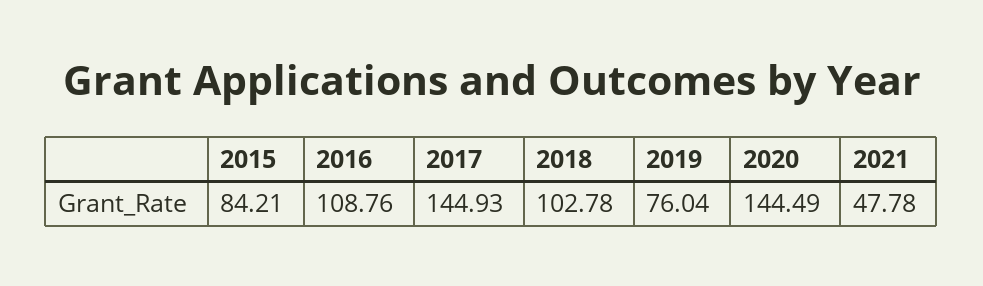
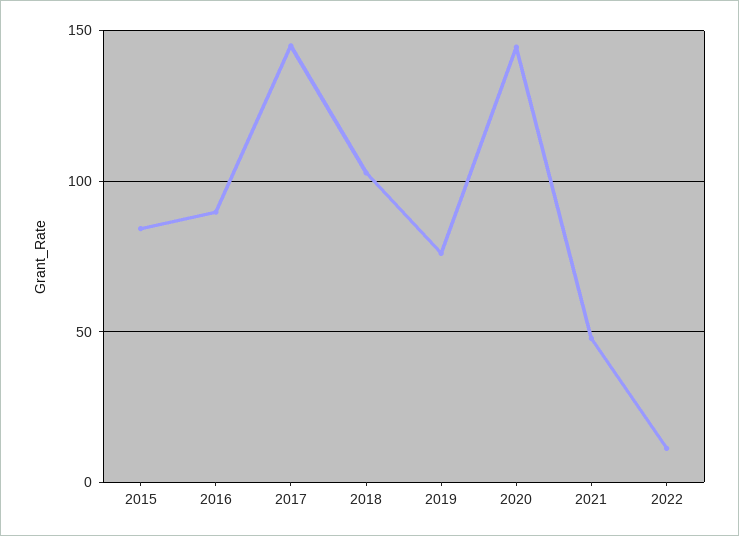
2016: 108.76 -> 90
2022: none -> 10

